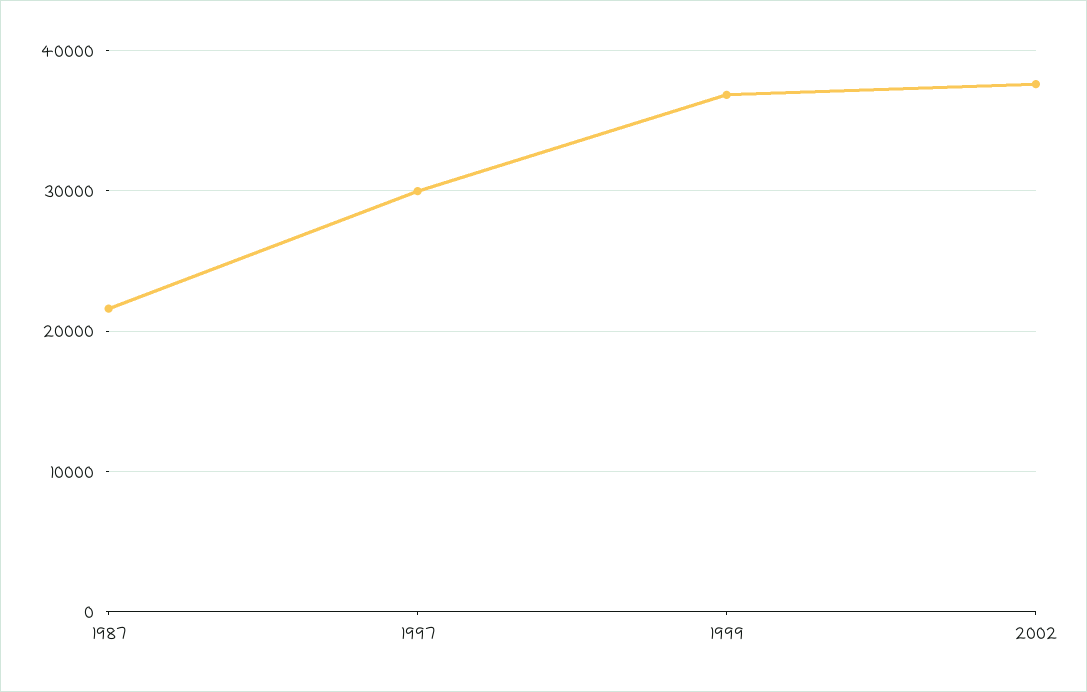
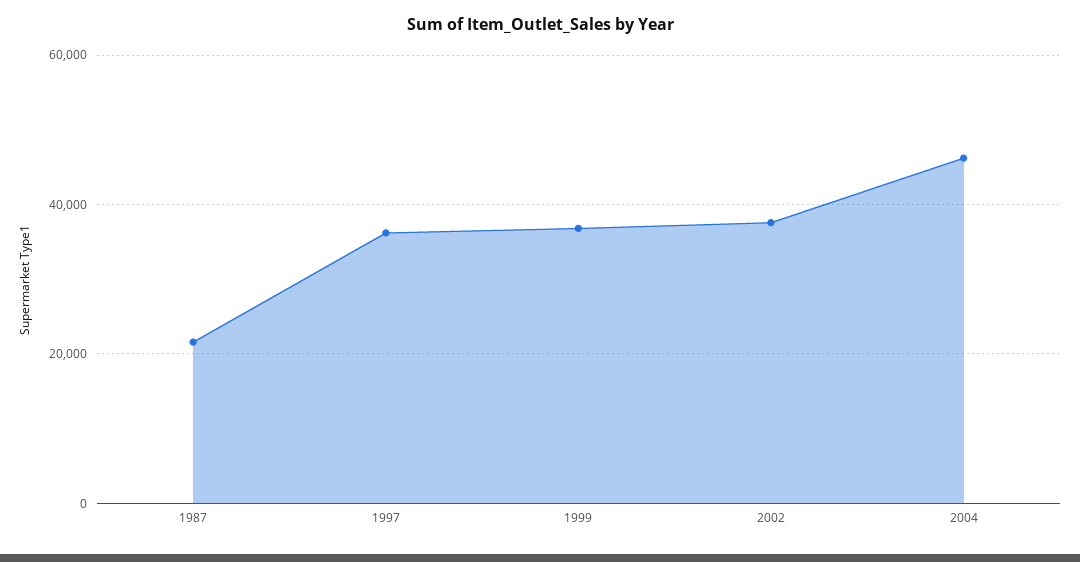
1997: 30000 -> 36000
2004: none -> 46000

